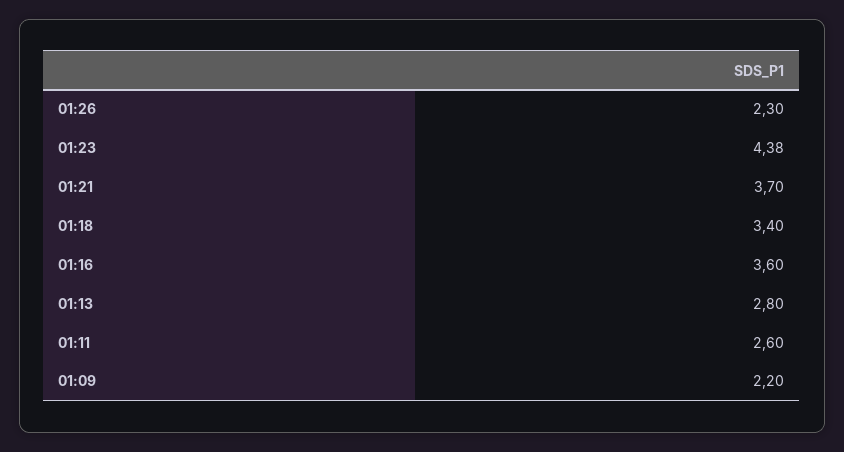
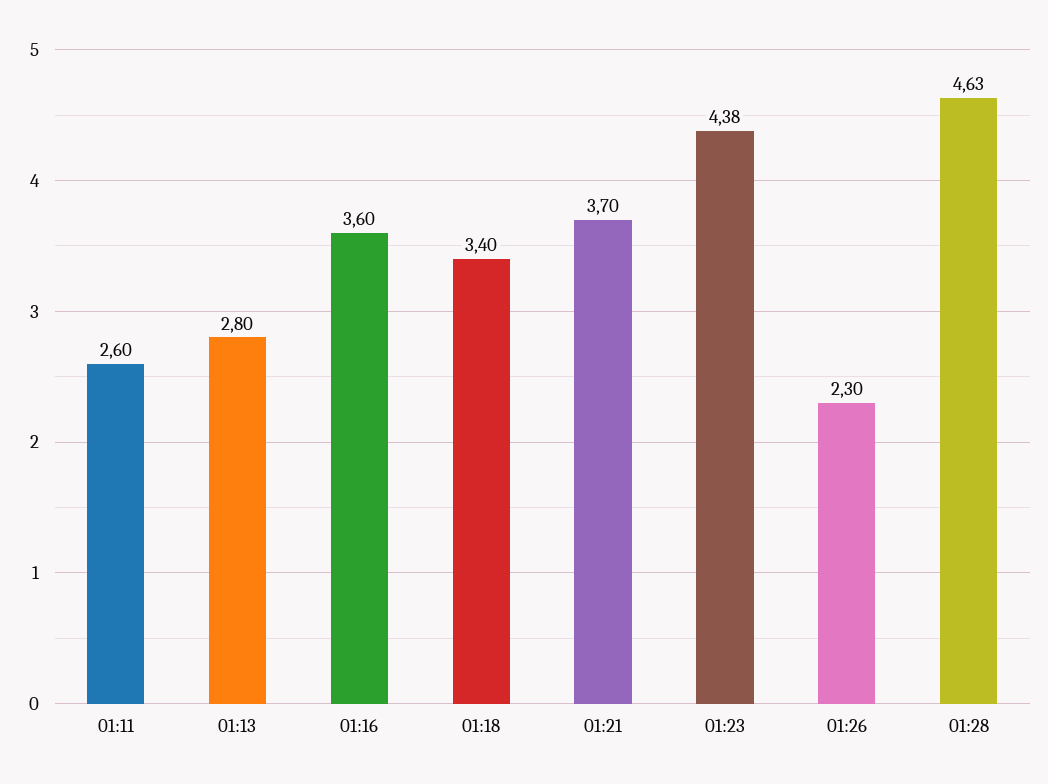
01:09: 2.2 -> none
01:28: none -> 4.63

